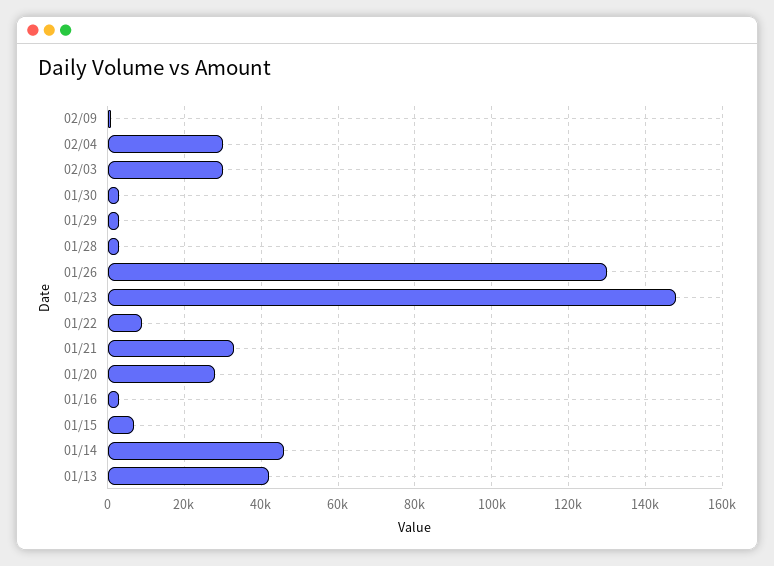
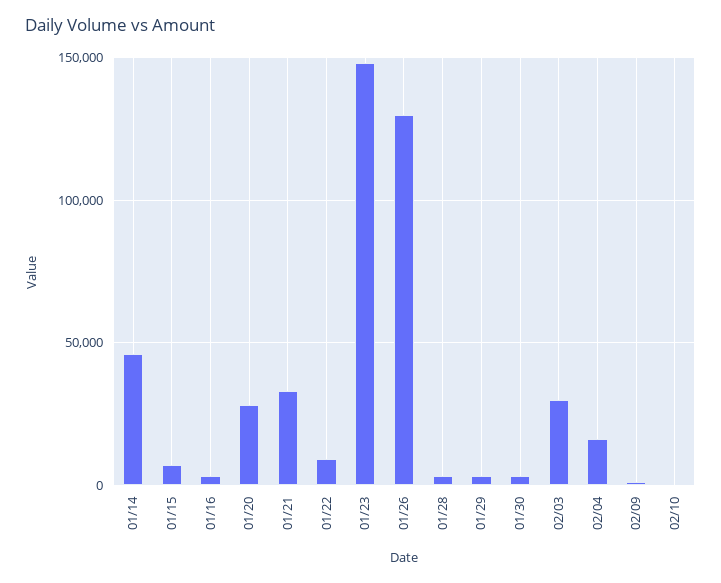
02/04: 30000 -> 15000
01/13: 42000 -> none
02/10: none -> 0

